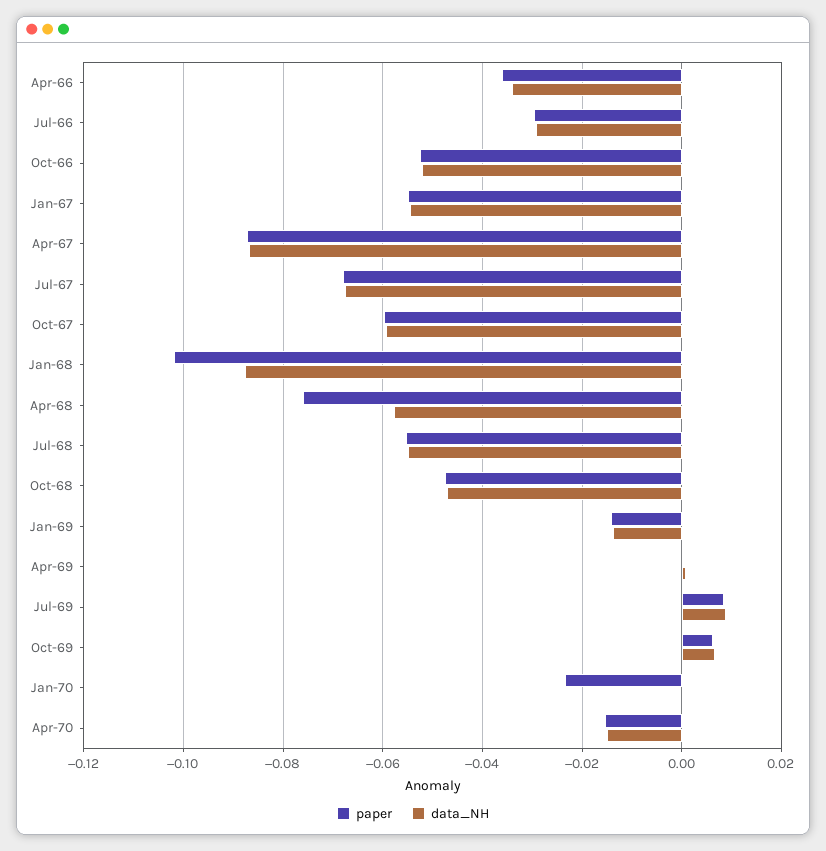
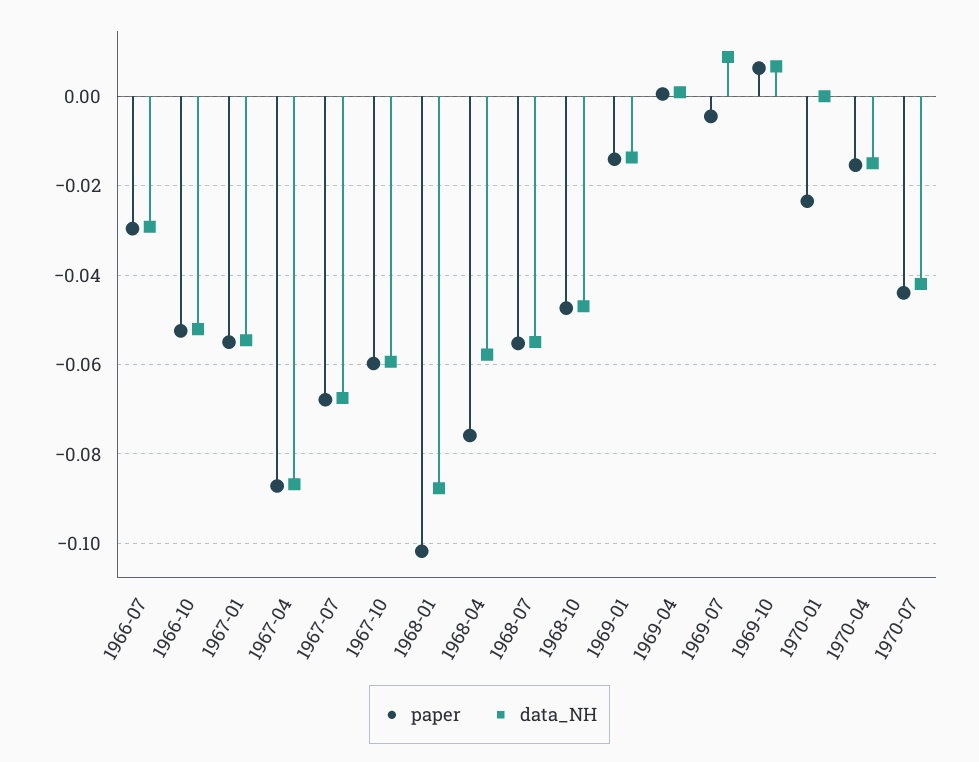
paper, Apr-66: -0.036 -> none
data_NH, Apr-66: -0.034 -> none
paper, Jul-69: 0.008 -> -0.004
paper, 1970-07: none -> -0.044
data_NH, 1970-07: none -> -0.042

